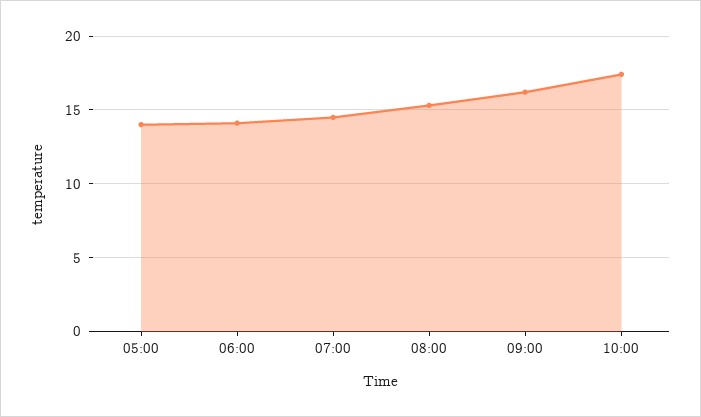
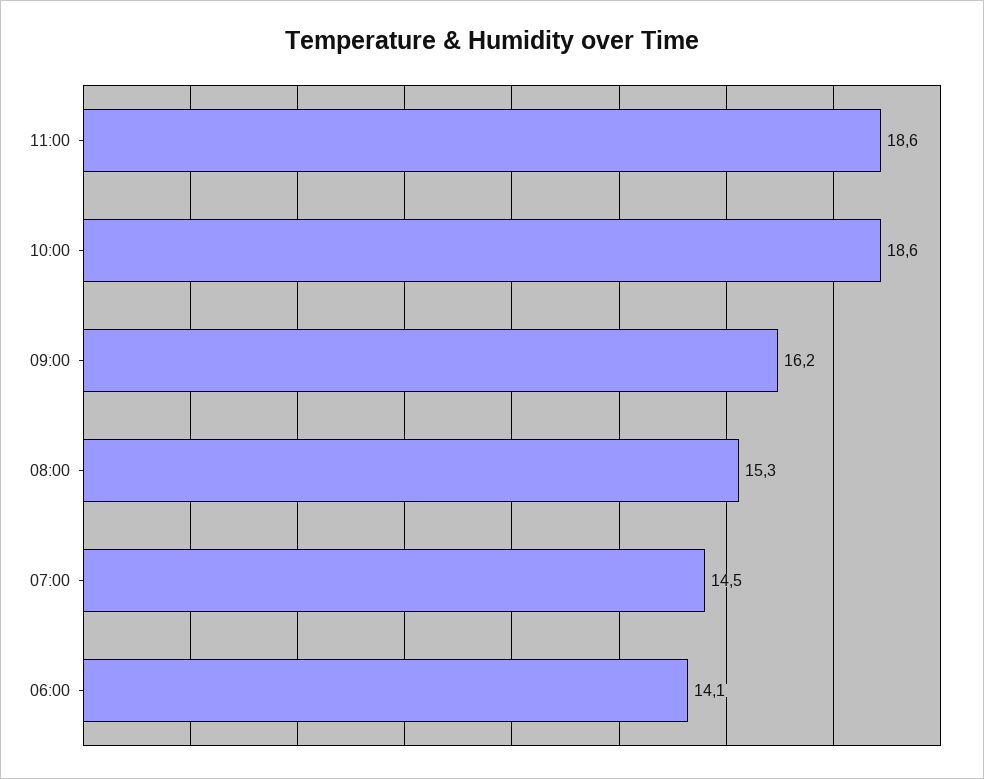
05:00: 14 -> none
10:00: 17.5 -> 18.6
11:00: none -> 18.6

